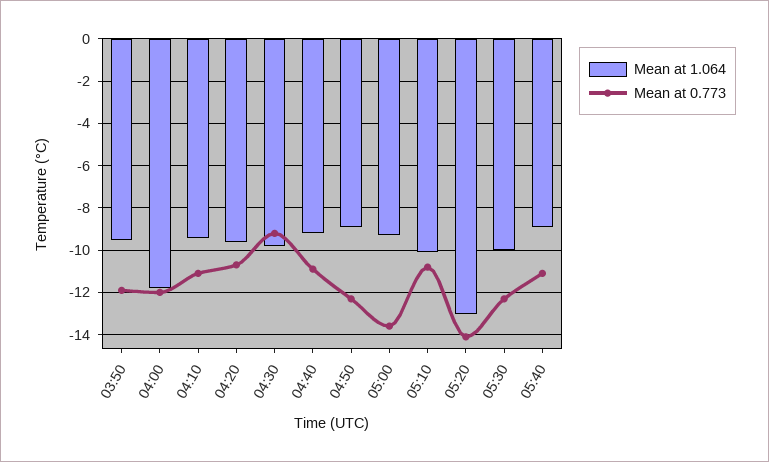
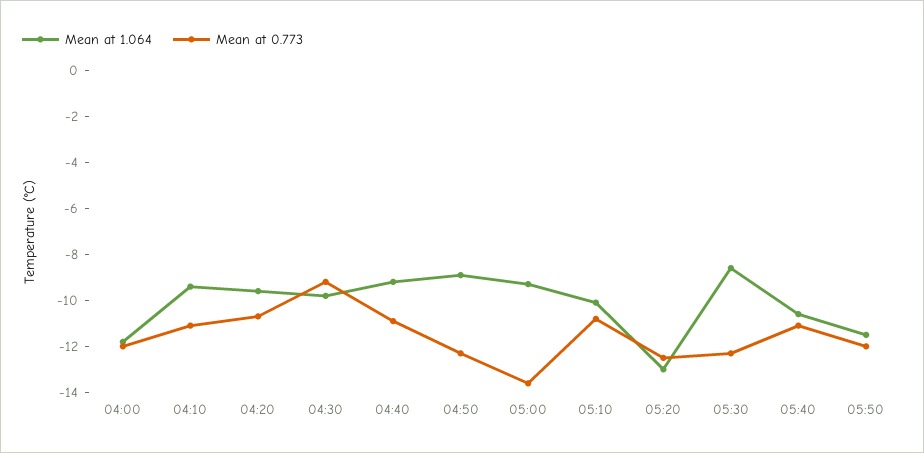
Mean at 1.064, 03:50: -9.5 -> none
Mean at 0.773, 03:50: -12 -> none
Mean at 0.773, 05:20: -14 -> -12.5
Mean at 1.064, 05:30: -10 -> -8.5
Mean at 1.064, 05:40: -9 -> -10.5
Mean at 1.064, 05:50: none -> -11.5
Mean at 0.773, 05:50: none -> -12

